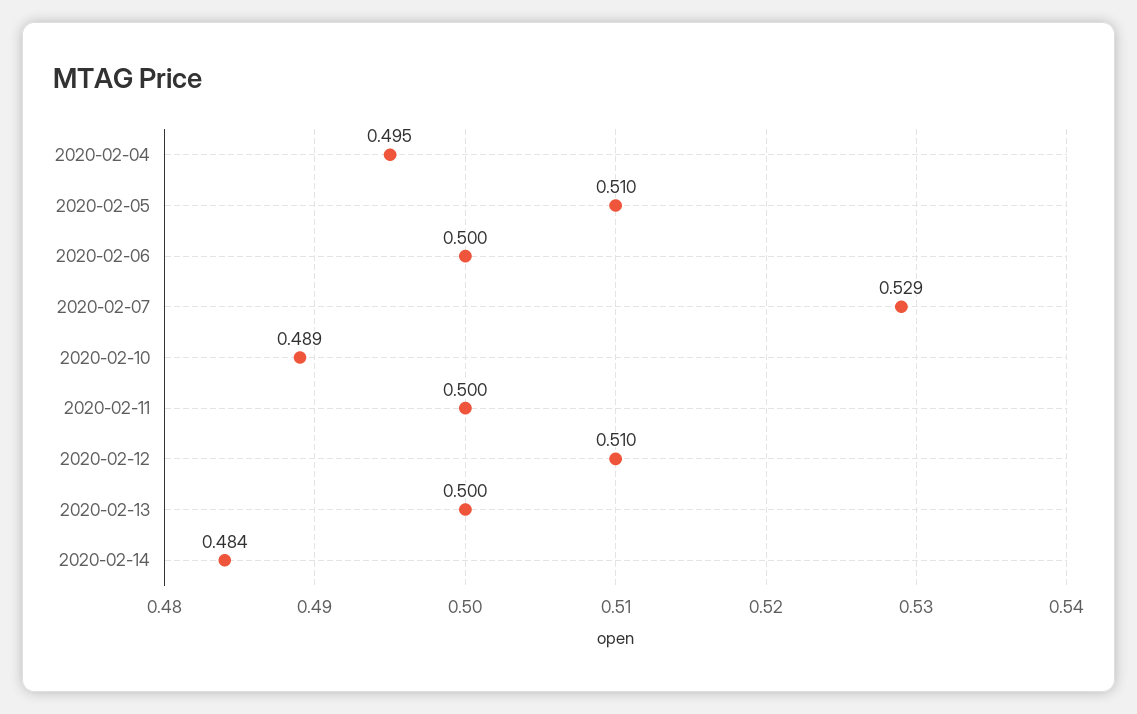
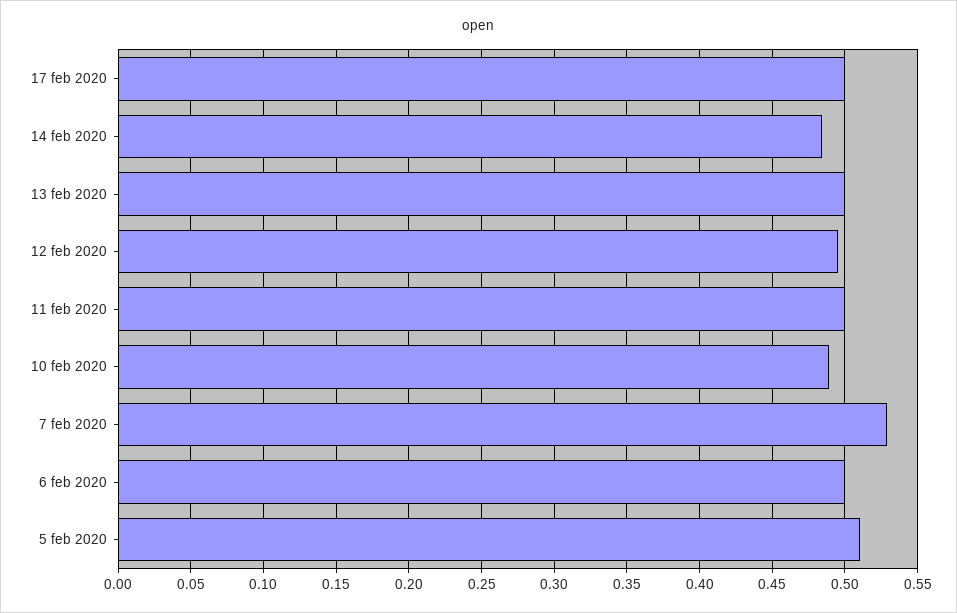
2020-02-04: 0.495 -> none
2020-02-12: 0.51 -> 0.495
17 feb 2020: none -> 0.5

